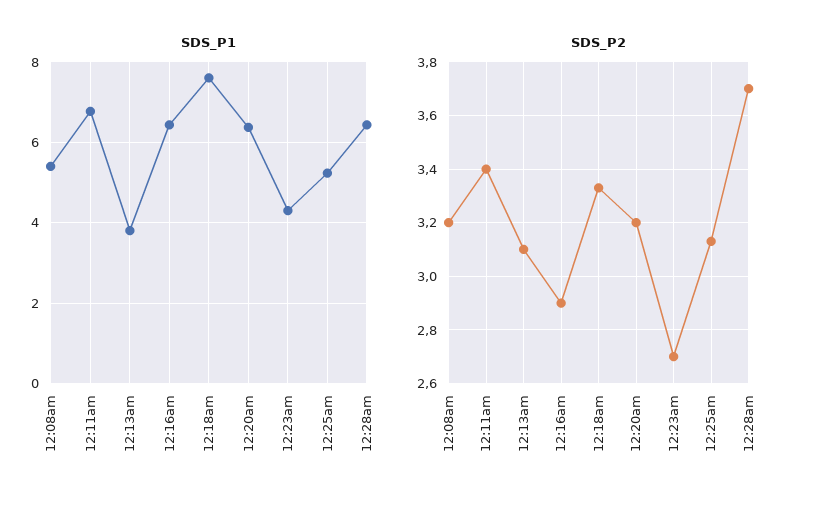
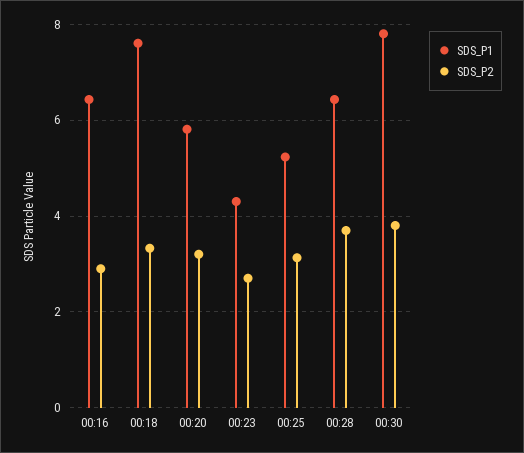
SDS_P1, 12:08am: 5.4 -> none
SDS_P1, 12:11am: 6.8 -> none
SDS_P1, 12:13am: 3.8 -> none
SDS_P1, 12:20am: 6.4 -> 5.8
SDS_P2, 12:08am: 3.2 -> none
SDS_P2, 12:11am: 3.4 -> none
SDS_P2, 12:13am: 3.1 -> none
SDS_P1, 00:30: none -> 7.8
SDS_P2, 00:30: none -> 3.8

